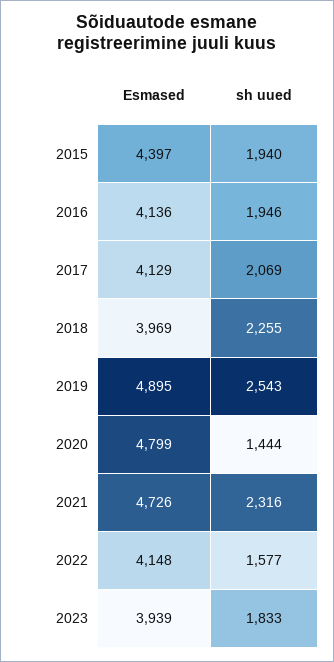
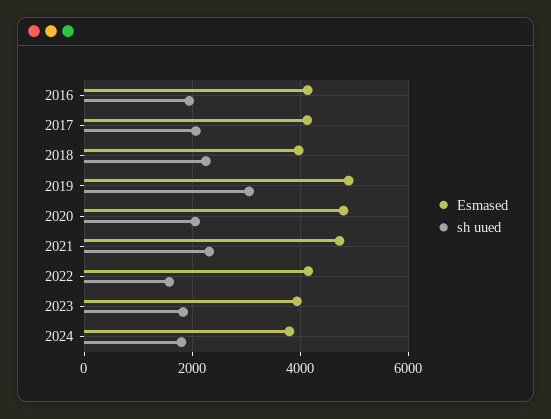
Esmased, 2015: 4397 -> none
sh uued, 2015: 1940 -> none
sh uued, 2019: 2543 -> 3000
sh uued, 2020: 1444 -> 2000
Esmased, 2024: none -> 3800
sh uued, 2024: none -> 1800

